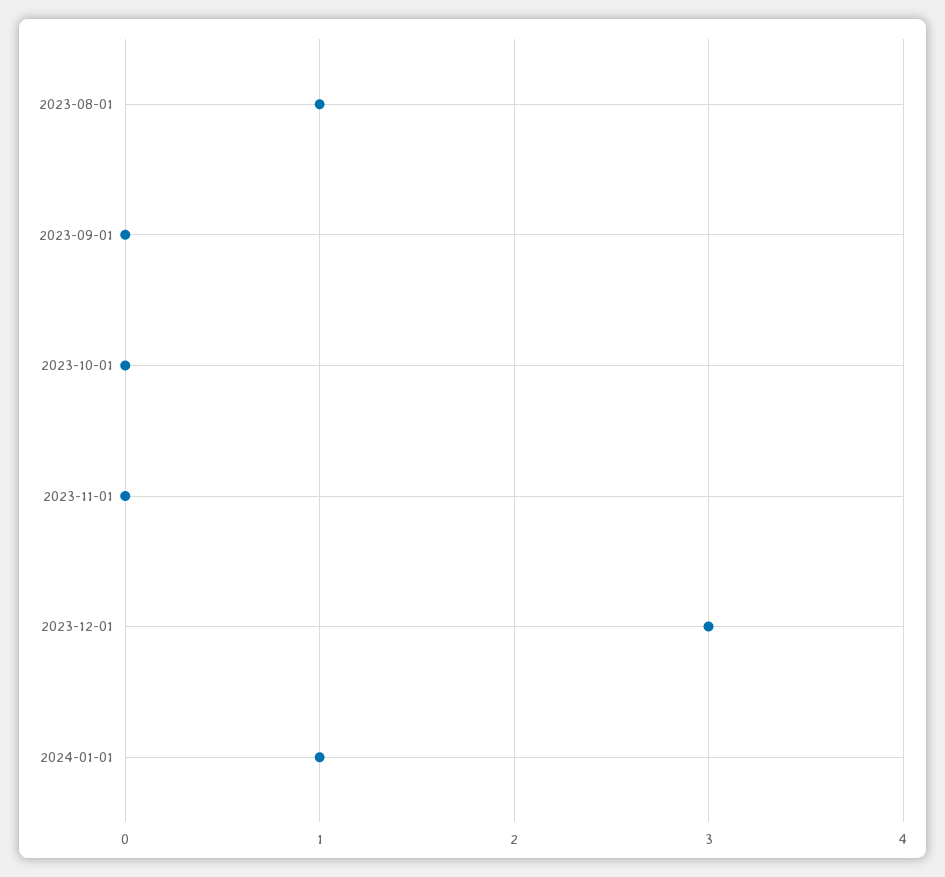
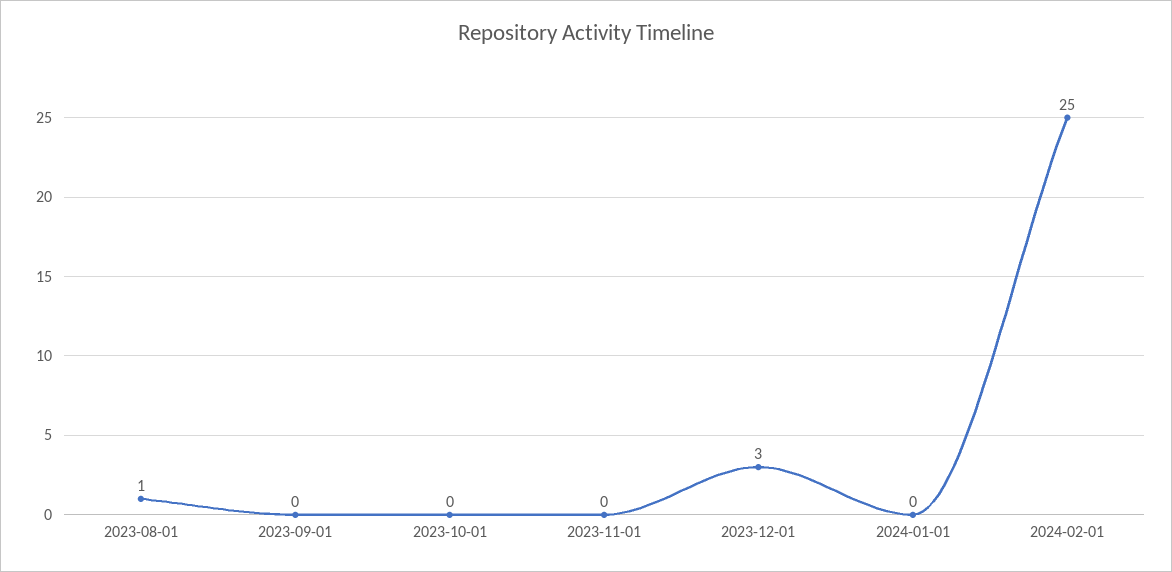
2024-01-01: 1 -> 0
2024-02-01: none -> 25

